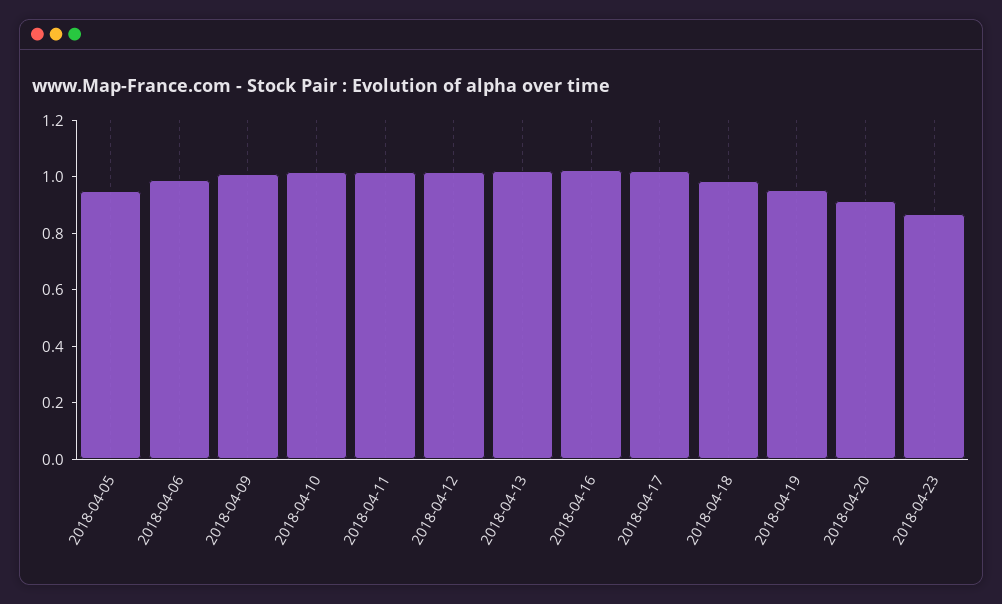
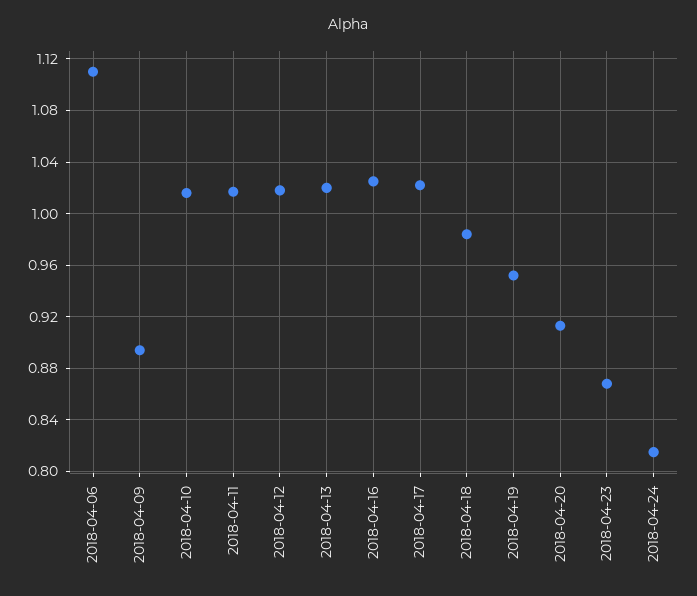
2018-04-05: 0.95 -> none
2018-04-06: 1 -> 1.11
2018-04-09: 1 -> 0.895
2018-04-24: none -> 0.815

